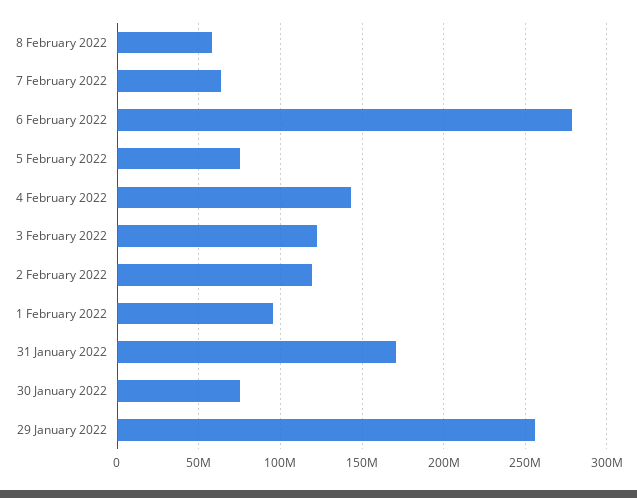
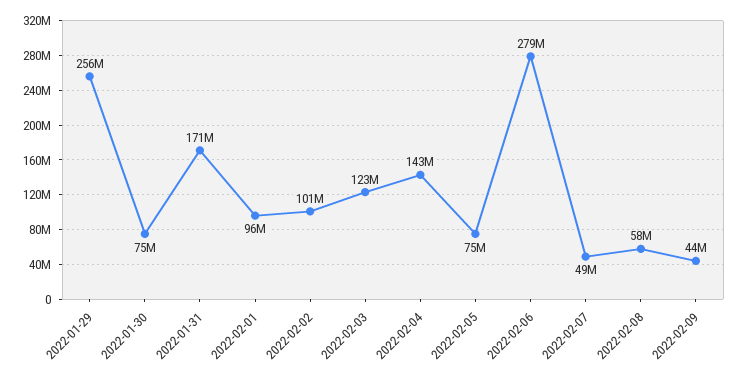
7 February 2022: 65000000 -> 49000000
2 February 2022: 120000000 -> 101000000
2022-02-09: none -> 44000000

